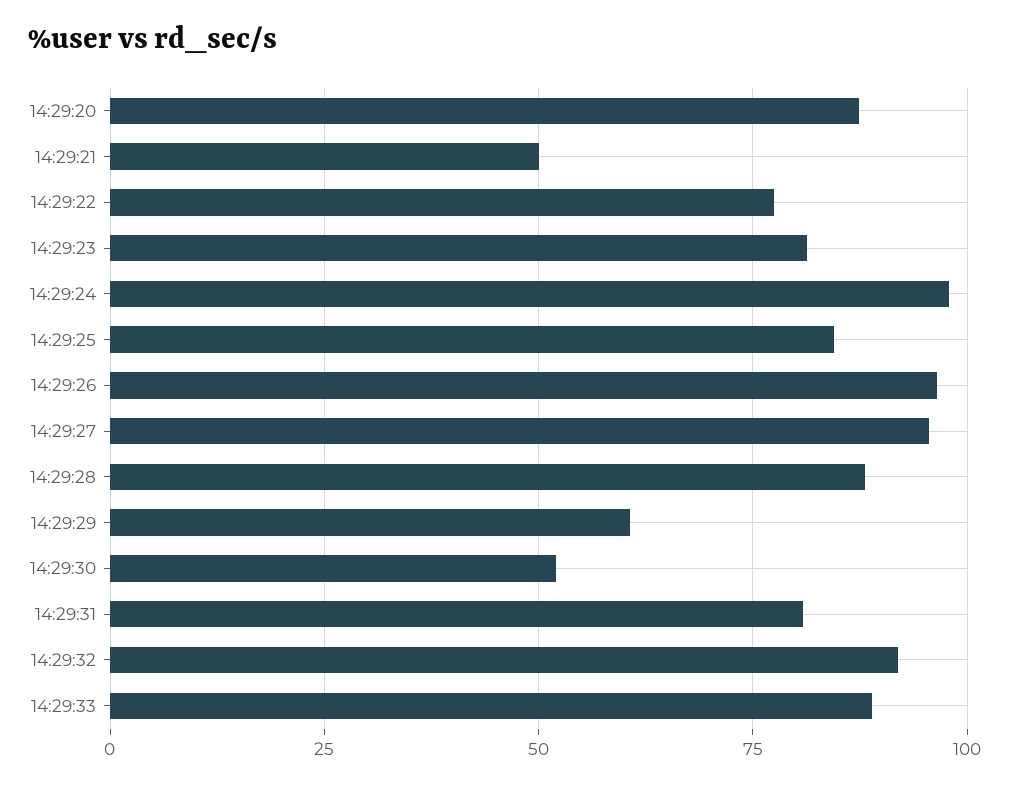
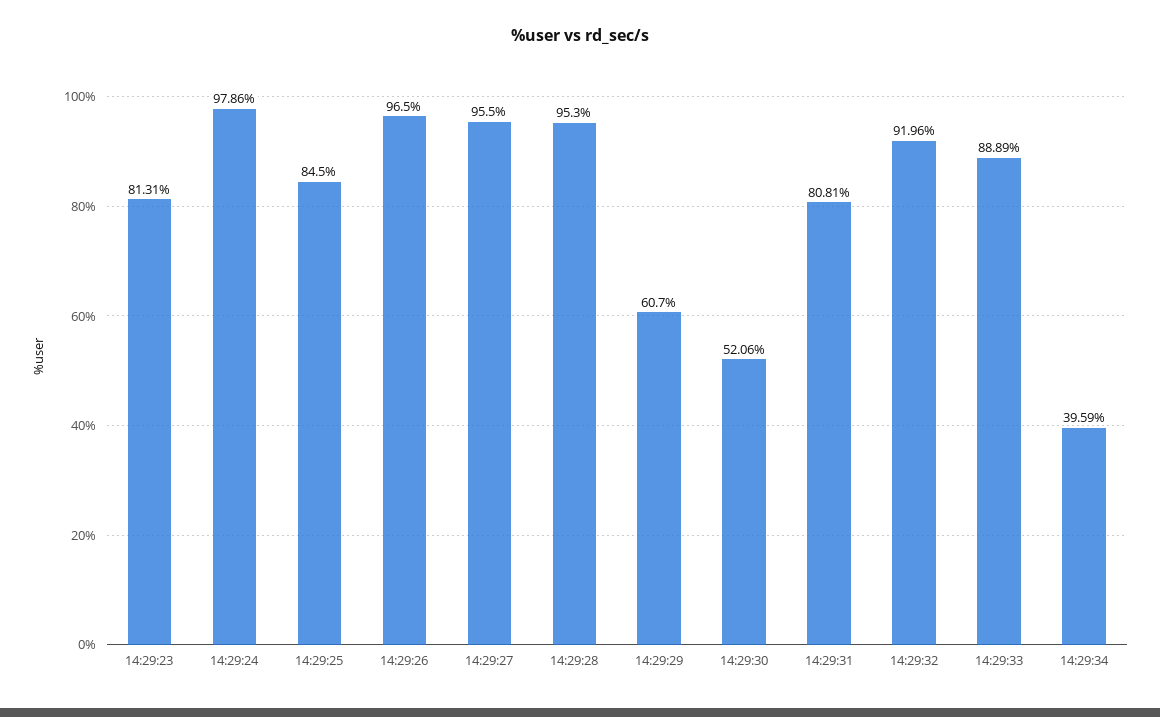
14:29:20: 87.5 -> none
14:29:21: 50 -> none
14:29:22: 77.5 -> none
14:29:28: 87.5 -> 95.3
14:29:34: none -> 39.59

